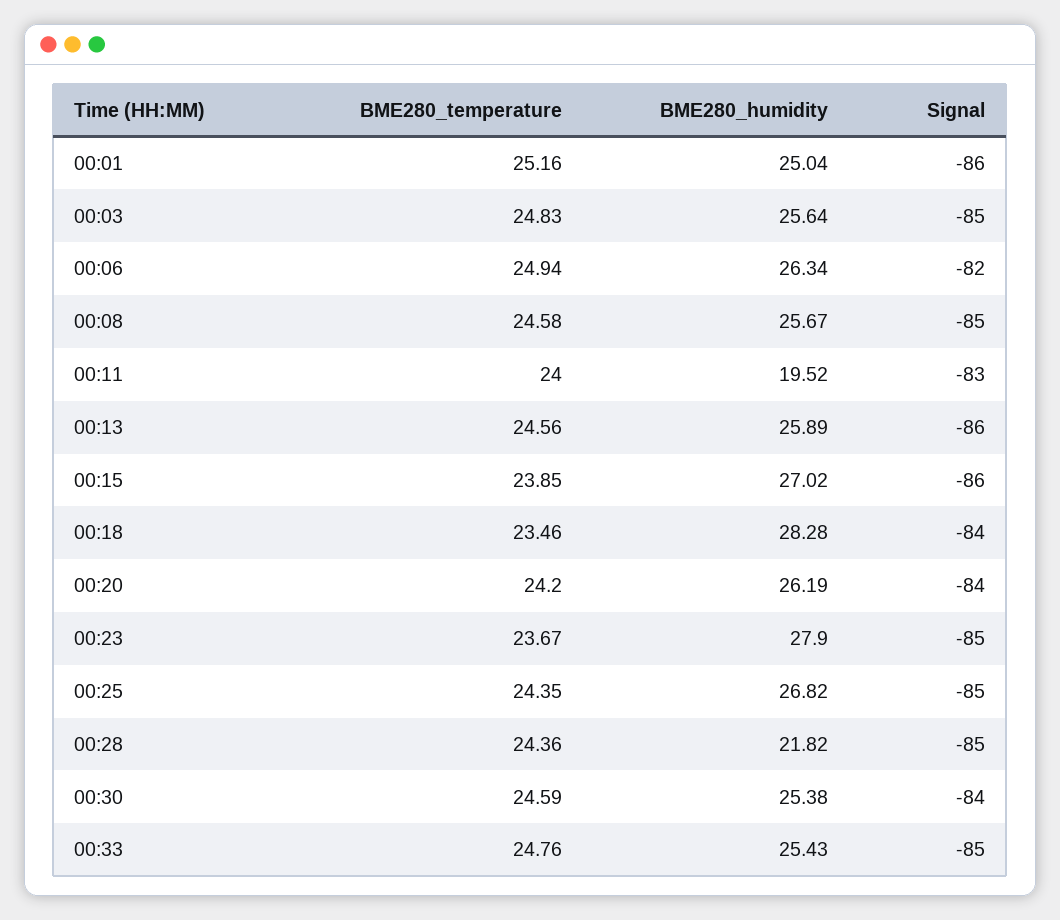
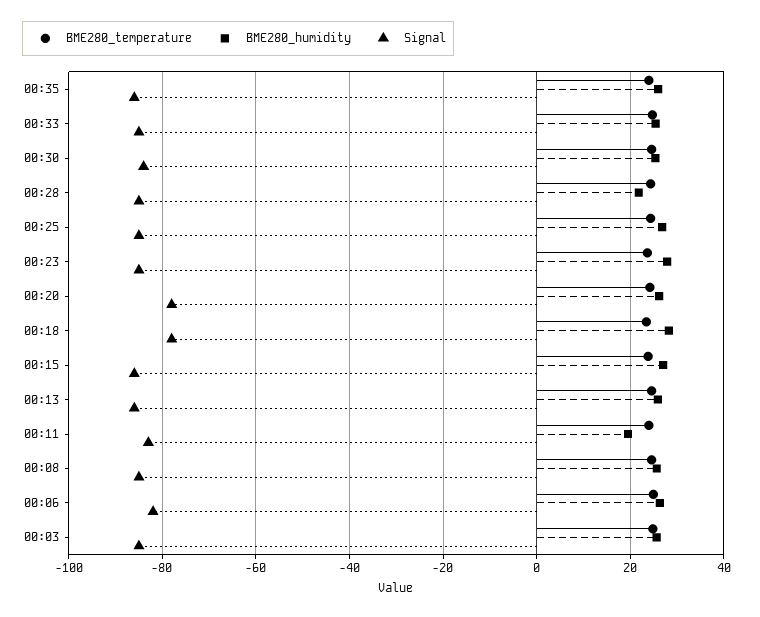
BME280_temperature, 00:01: 25.16 -> none
BME280_humidity, 00:01: 25.04 -> none
Signal, 00:01: -86 -> none
Signal, 00:18: -84 -> -78
Signal, 00:20: -84 -> -78
BME280_temperature, 00:35: none -> 24
BME280_humidity, 00:35: none -> 26
Signal, 00:35: none -> -86

